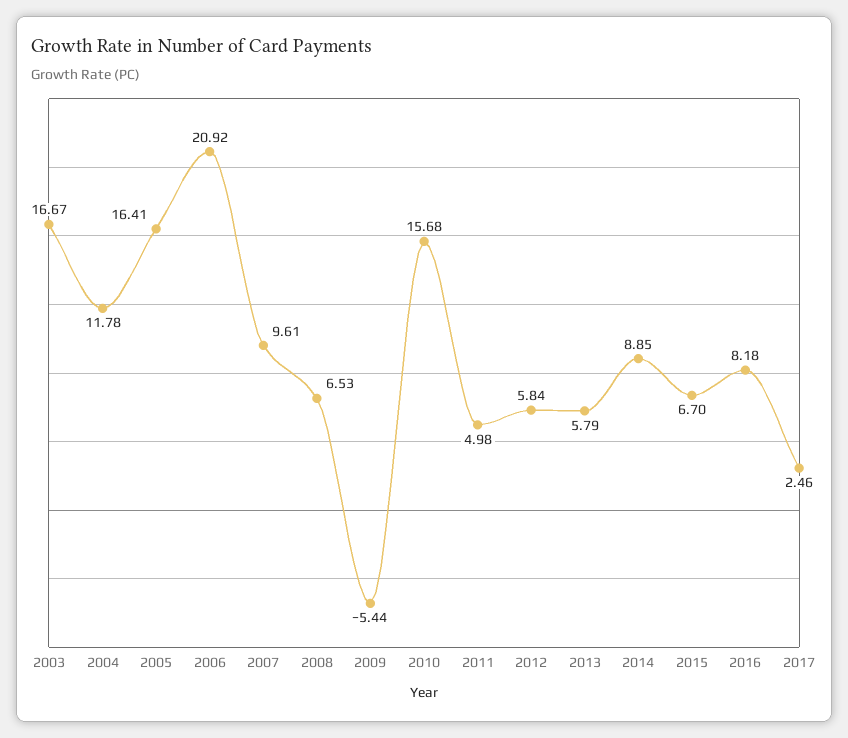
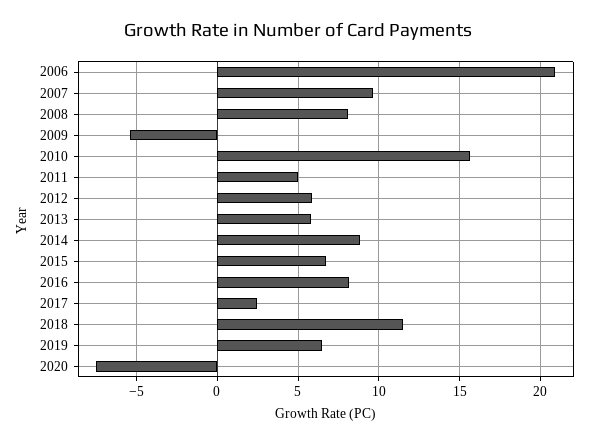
2003: 16.67 -> none
2004: 11.78 -> none
2005: 16.41 -> none
2008: 6.53 -> 8
2018: none -> 11.5
2019: none -> 6.5
2020: none -> -7.5

